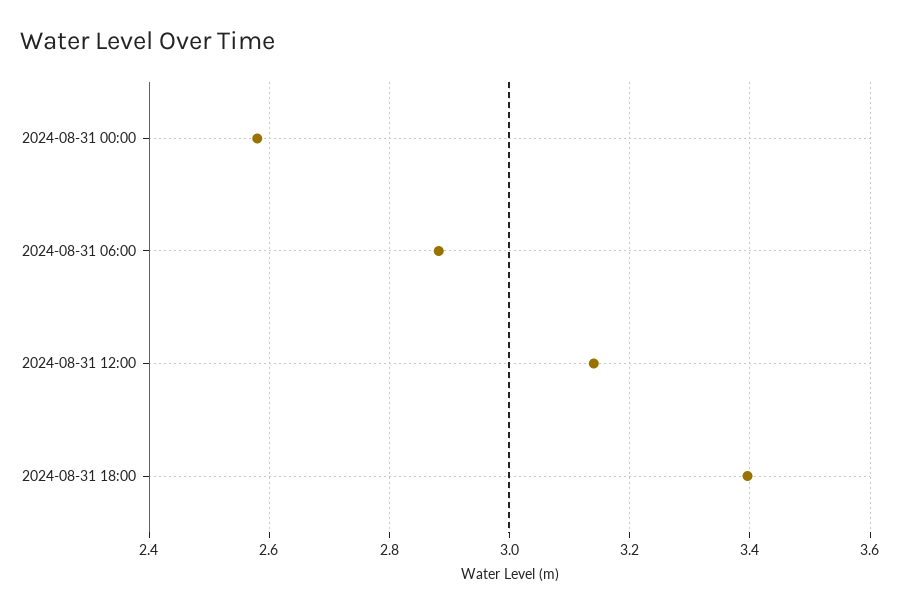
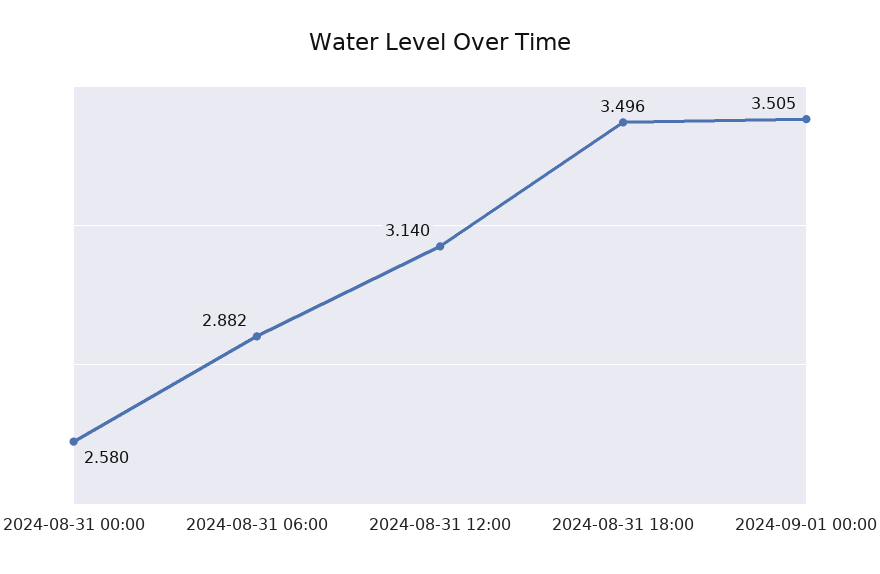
2024-08-31 18:00: 3.4 -> 3.496
2024-09-01 00:00: none -> 3.505

